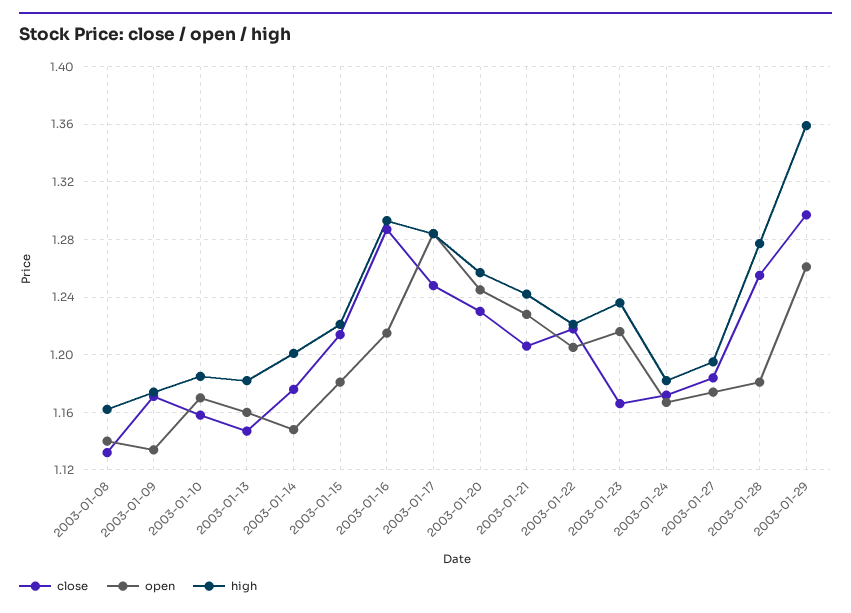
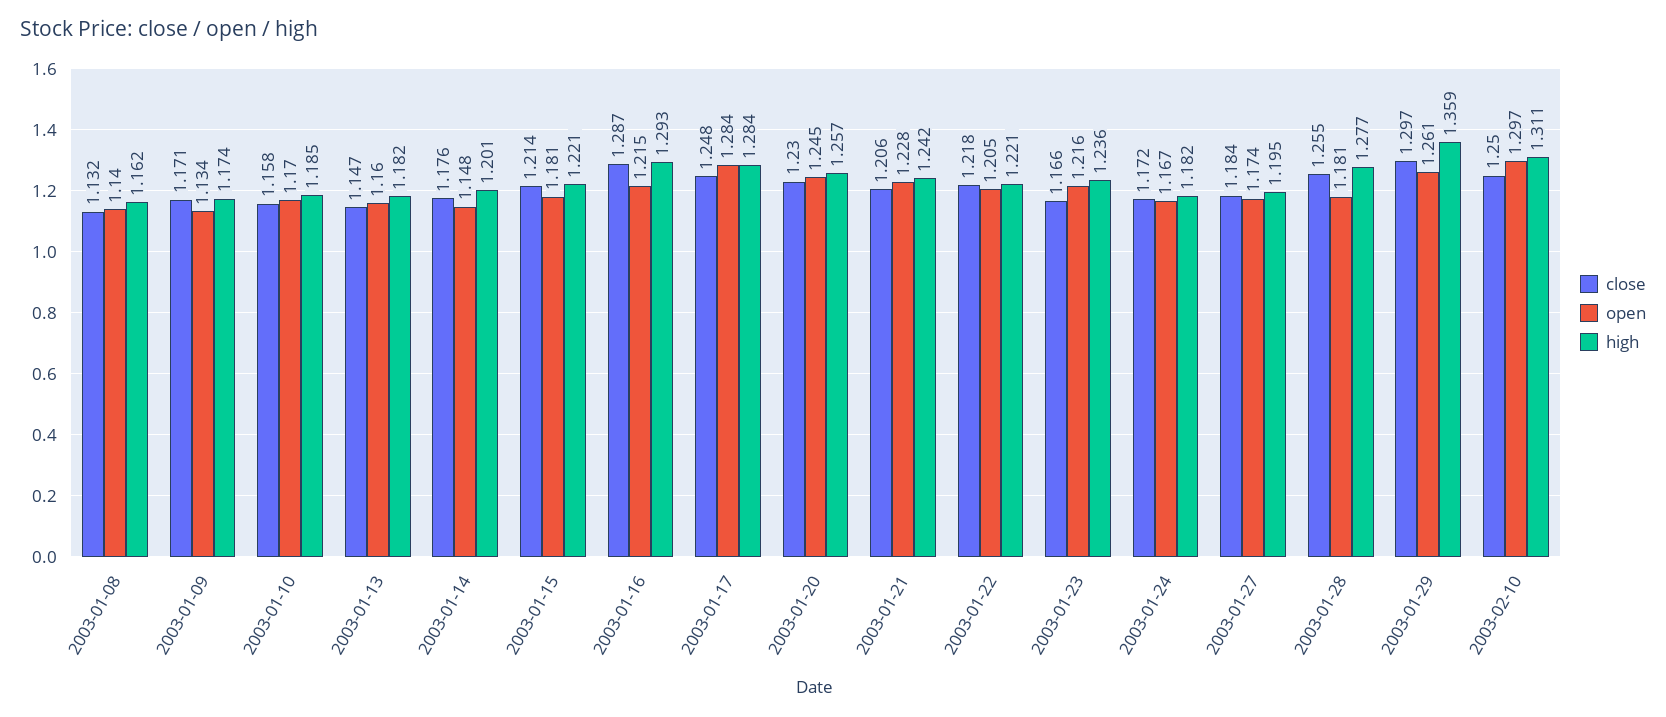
close, 2003-02-10: none -> 1.25
open, 2003-02-10: none -> 1.297
high, 2003-02-10: none -> 1.311

